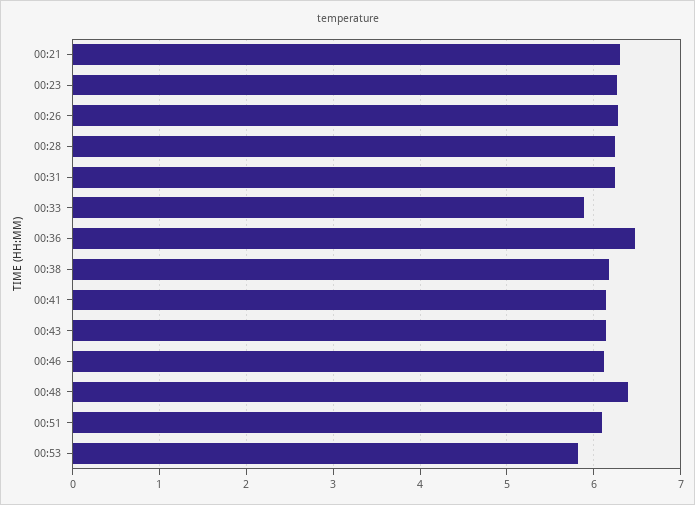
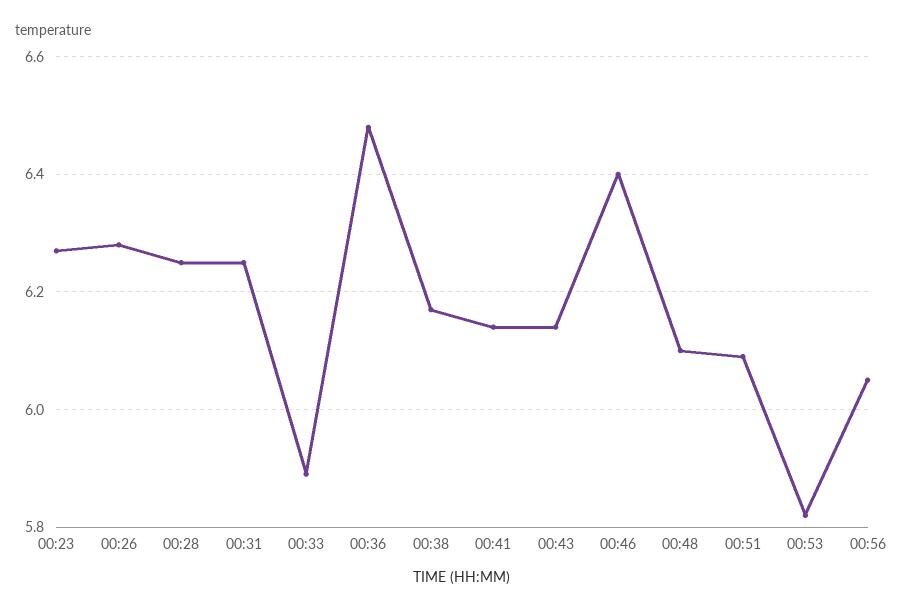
00:21: 6.3 -> none
00:46: 6.1 -> 6.4
00:48: 6.4 -> 6.1
00:56: none -> 6.05

